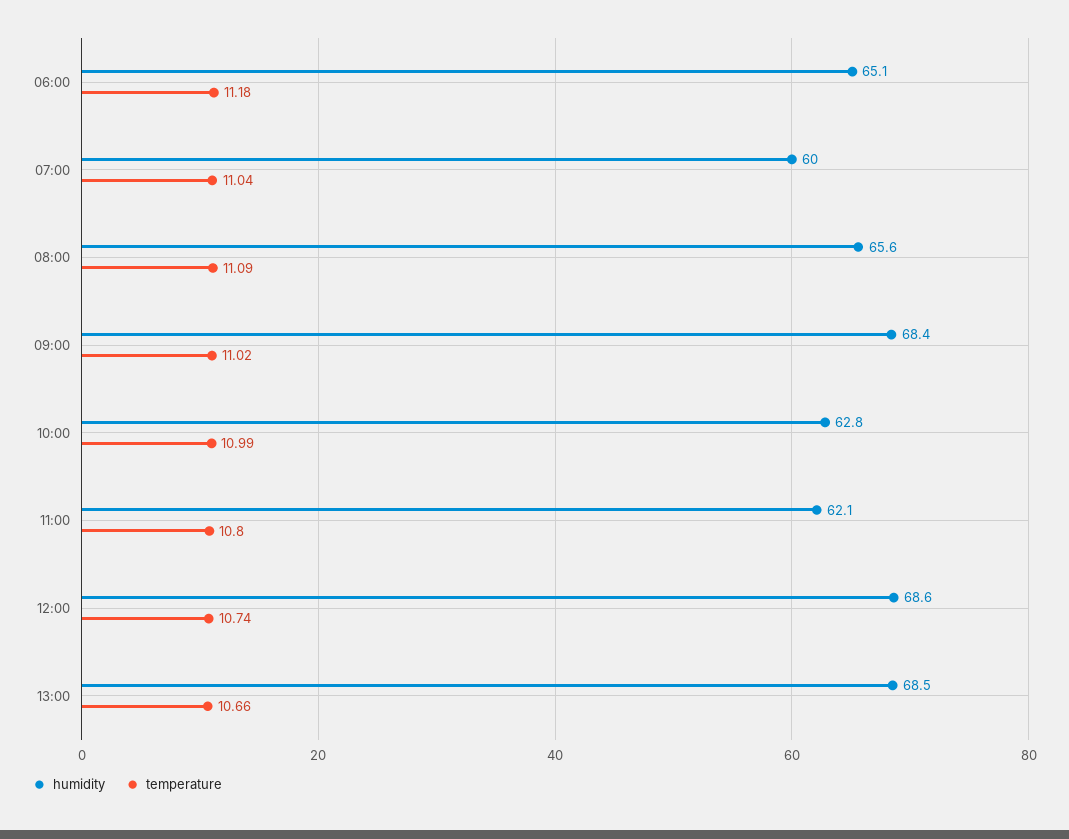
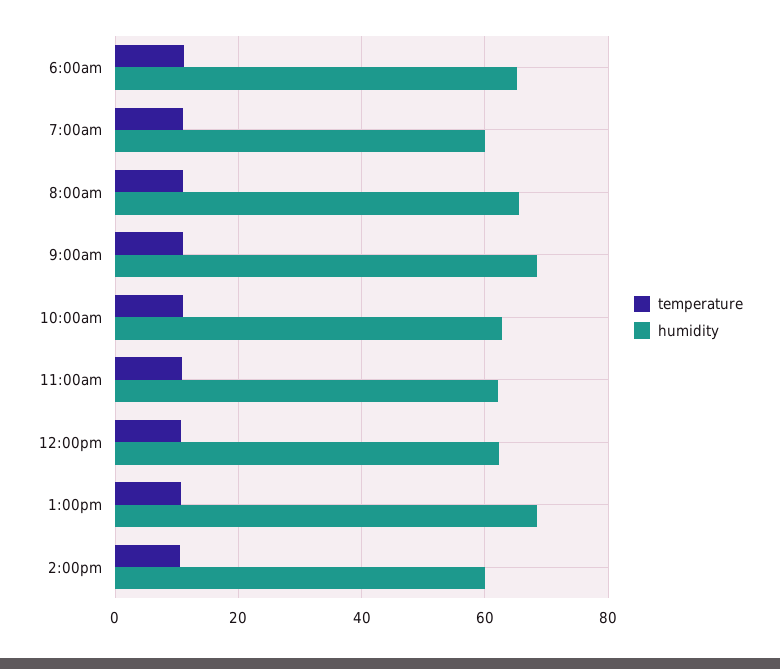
humidity, 12:00: 68.6 -> 62
temperature, 2:00pm: none -> 10
humidity, 2:00pm: none -> 60

